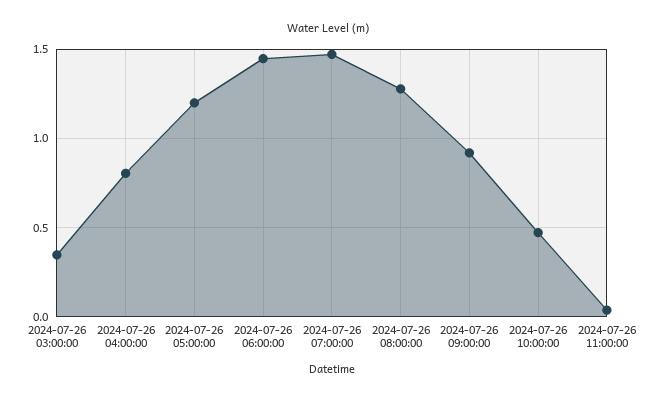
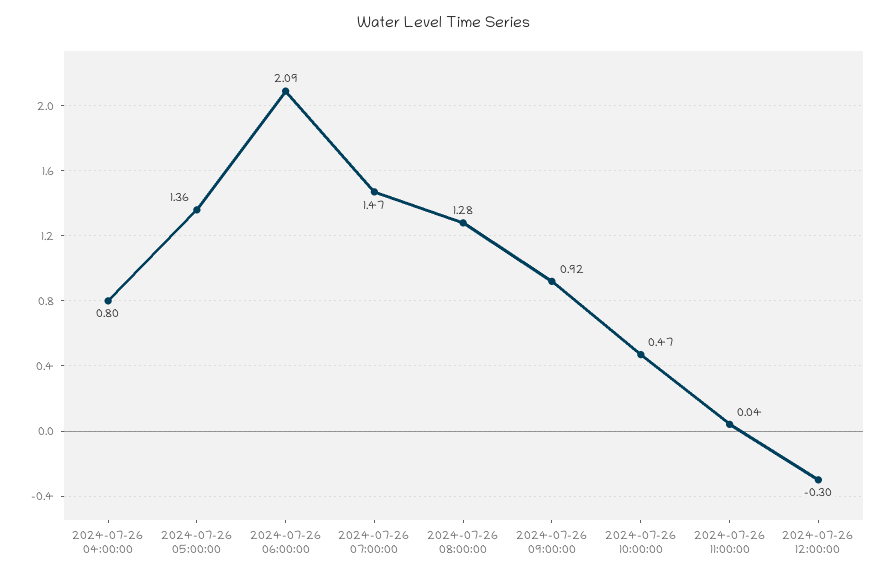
2024-07-26 03:00:00: 0.35 -> none
2024-07-26 05:00:00: 1.2 -> 1.36
2024-07-26 06:00:00: 1.45 -> 2.09
2024-07-26 12:00:00: none -> -0.3

